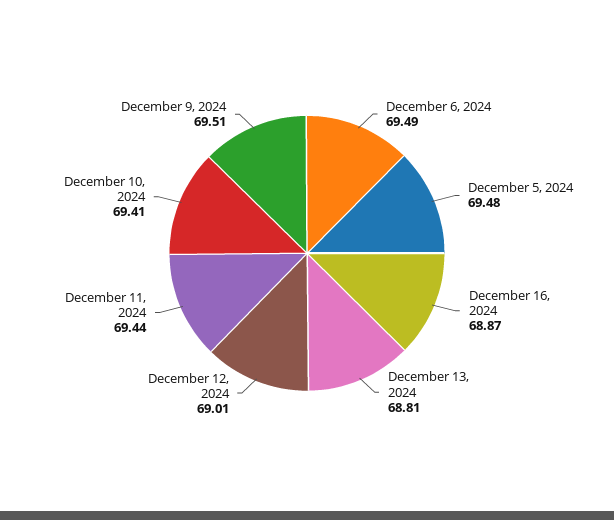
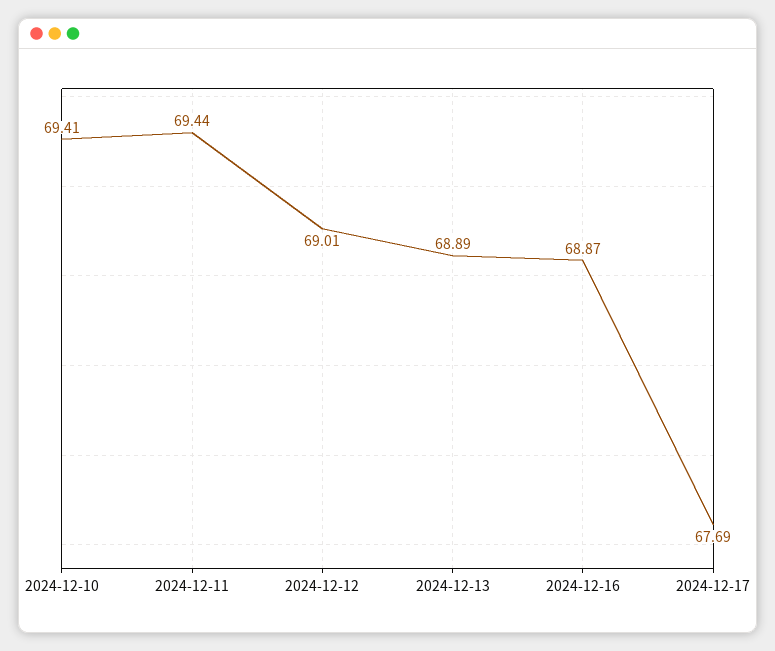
December 6, 2024: 69.49 -> none
December 5, 2024: 69.48 -> none
December 13, 2024: 68.81 -> 68.89
December 9, 2024: 69.51 -> none
2024-12-17: none -> 67.69

